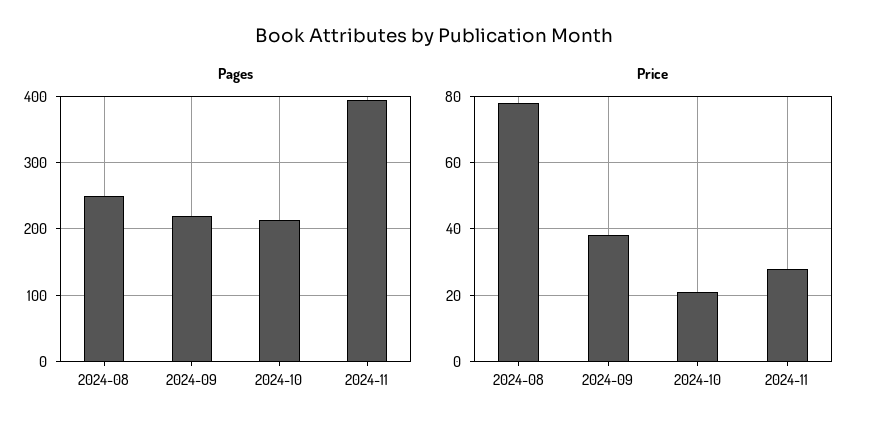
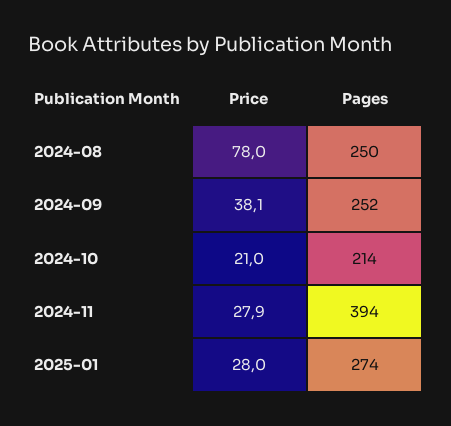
Pages, 2024-09: 220 -> 252
Price, 2025-01: none -> 28
Pages, 2025-01: none -> 274

